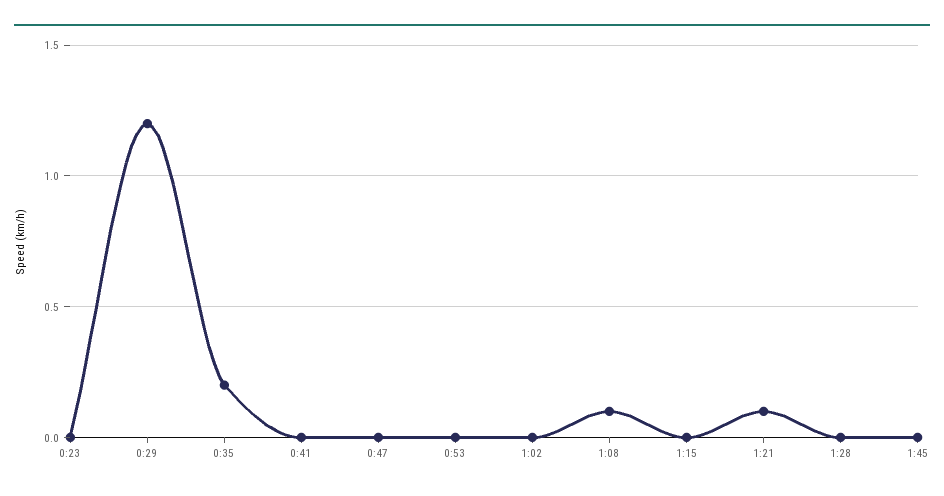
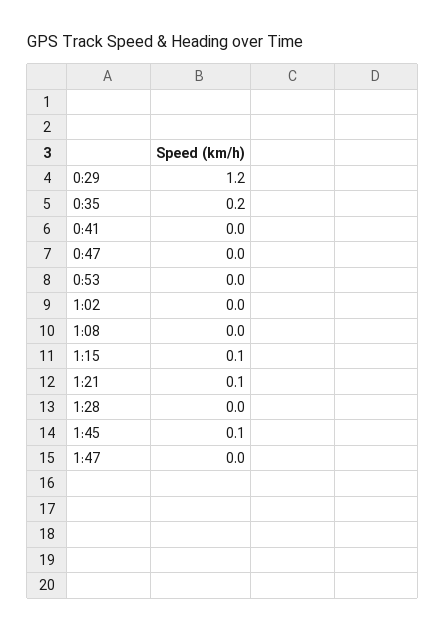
0:23: 0 -> none
1:08: 0.1 -> 0
1:15: 0 -> 0.1
1:45: 0 -> 0.1
1:47: none -> 0

